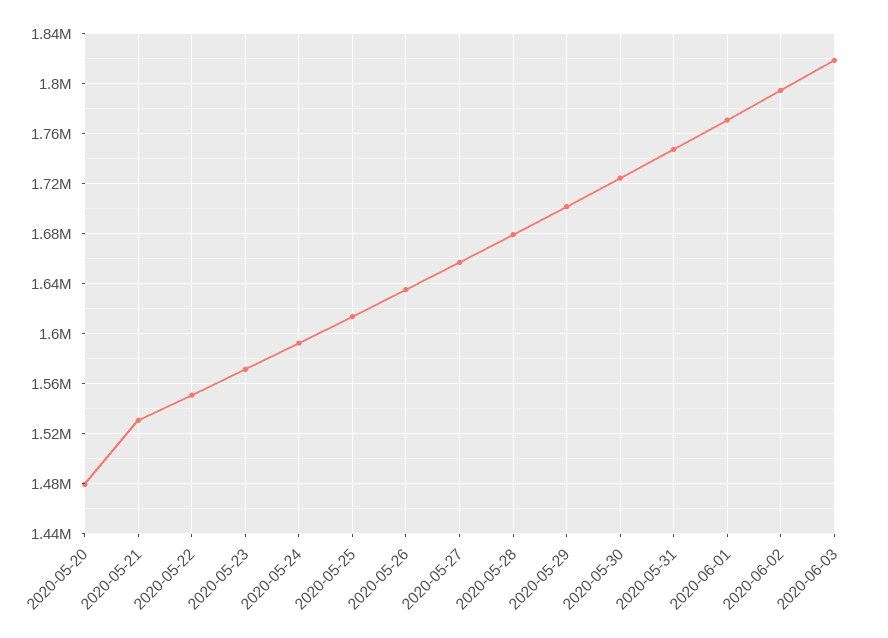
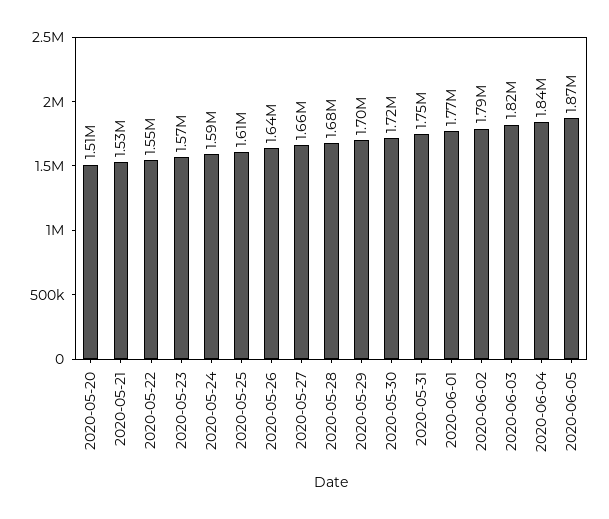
2020-05-20: 1480000 -> 1510000
2020-06-04: none -> 1840000
2020-06-05: none -> 1870000

